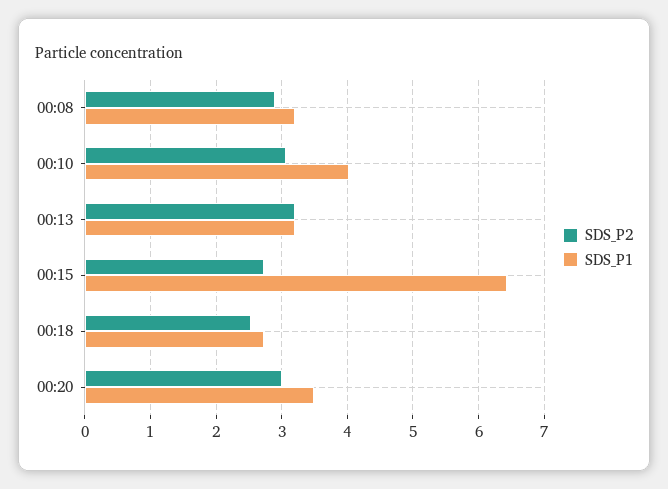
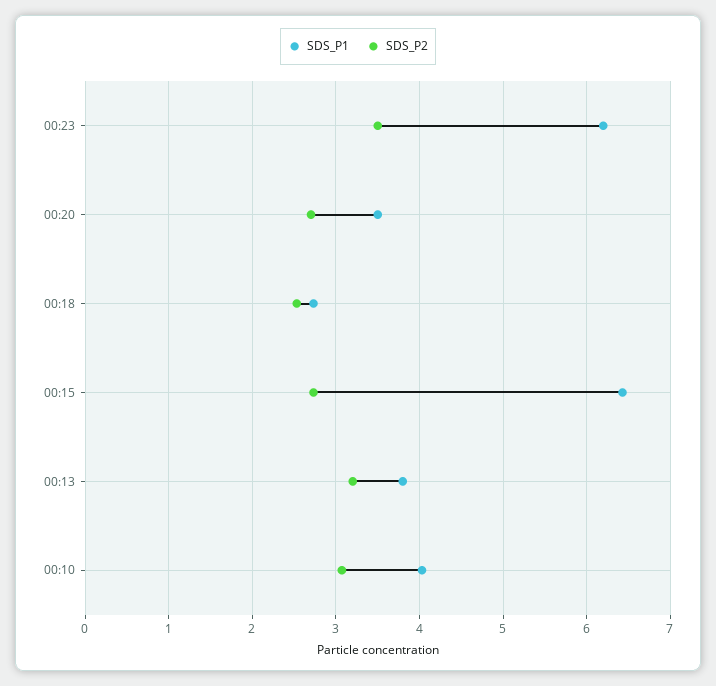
SDS_P2, 00:08: 2.9 -> none
SDS_P1, 00:08: 3.2 -> none
SDS_P1, 00:13: 3.2 -> 3.8
SDS_P2, 00:20: 3 -> 2.7
SDS_P1, 00:23: none -> 6.2
SDS_P2, 00:23: none -> 3.5

